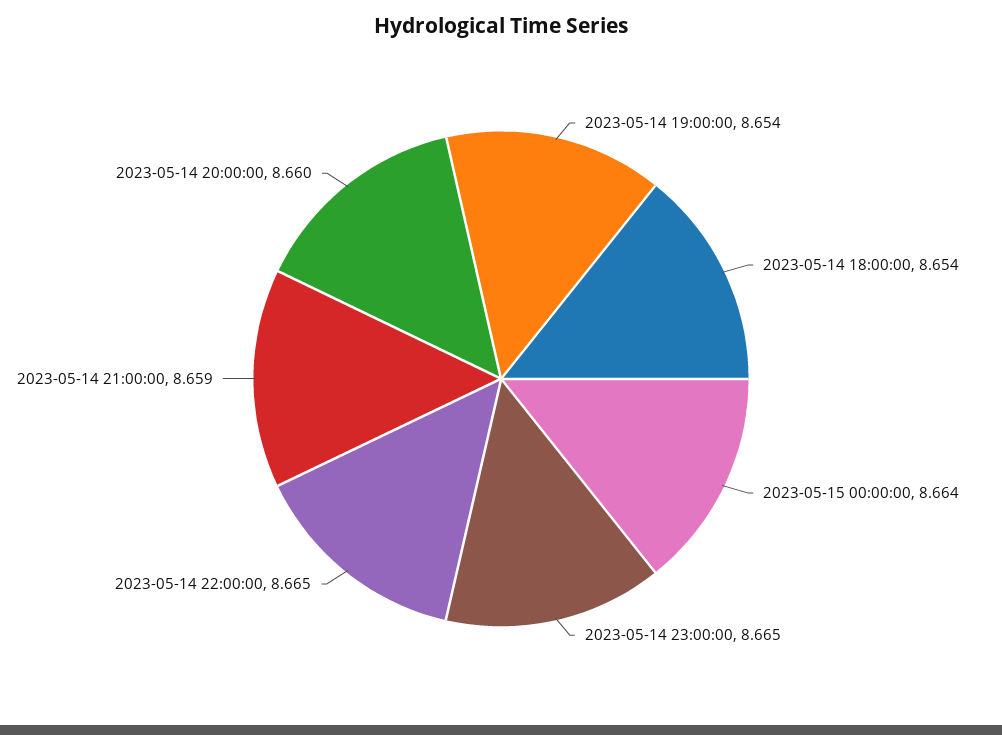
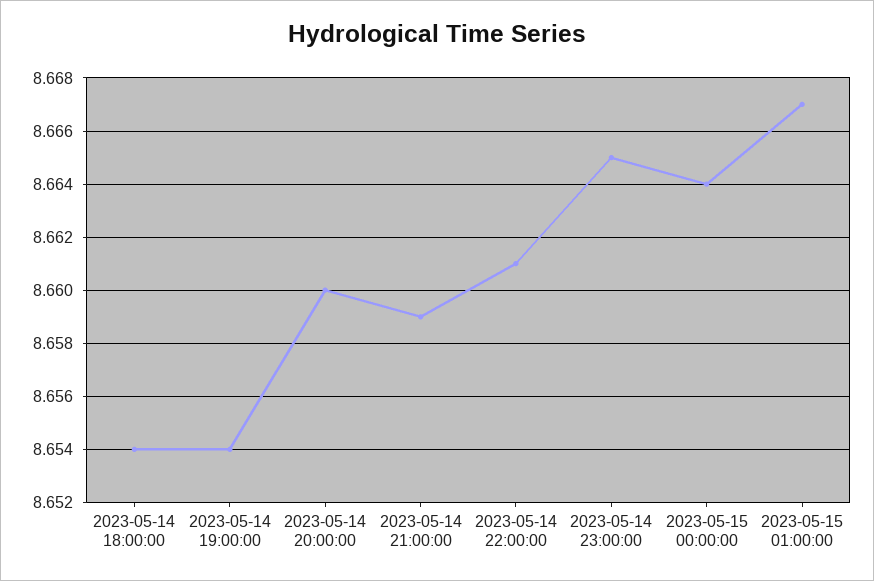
2023-05-14 22:00:00: 8.665 -> 8.661
2023-05-15 01:00:00: none -> 8.667

